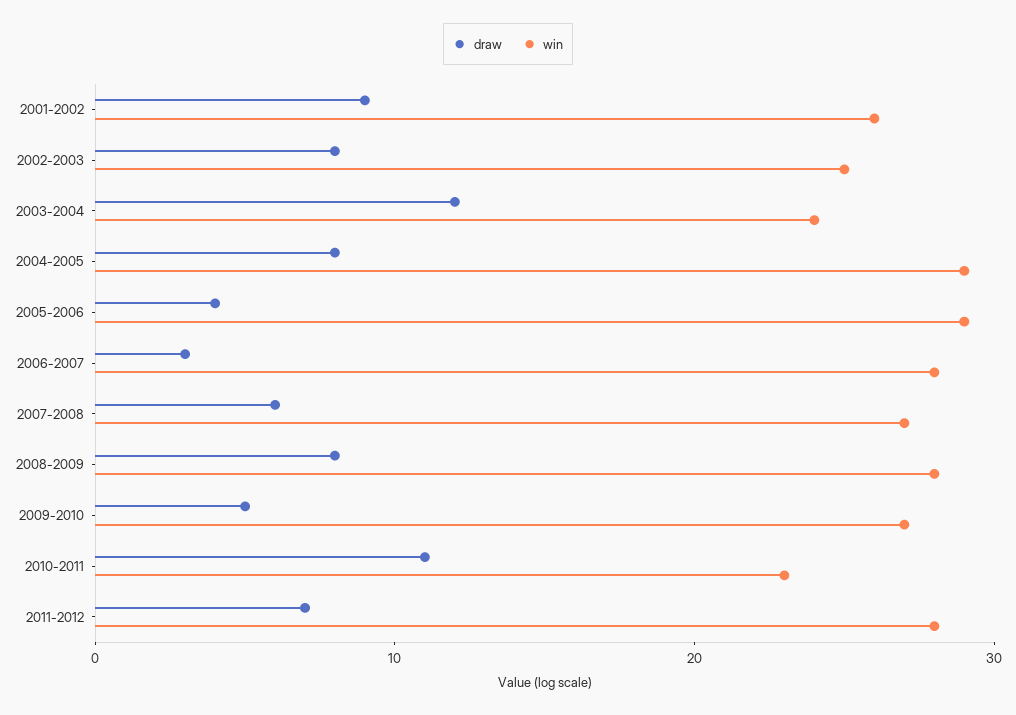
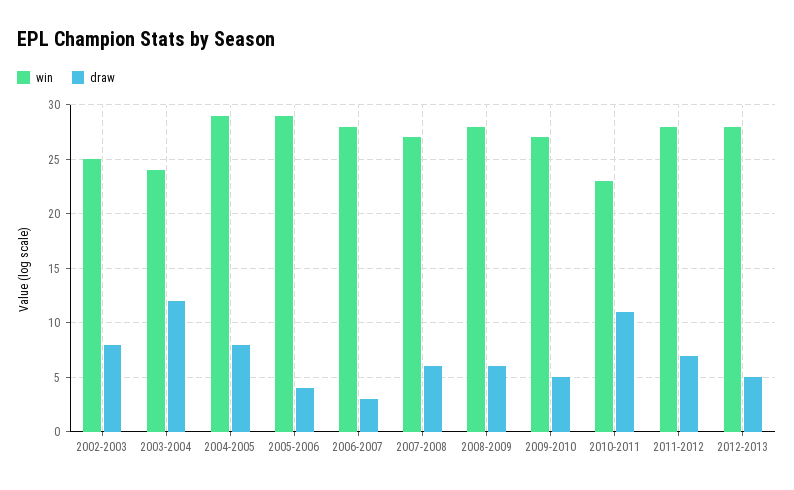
draw, 2001-2002: 9 -> none
win, 2001-2002: 26 -> none
draw, 2008-2009: 8 -> 6
win, 2012-2013: none -> 28
draw, 2012-2013: none -> 5

